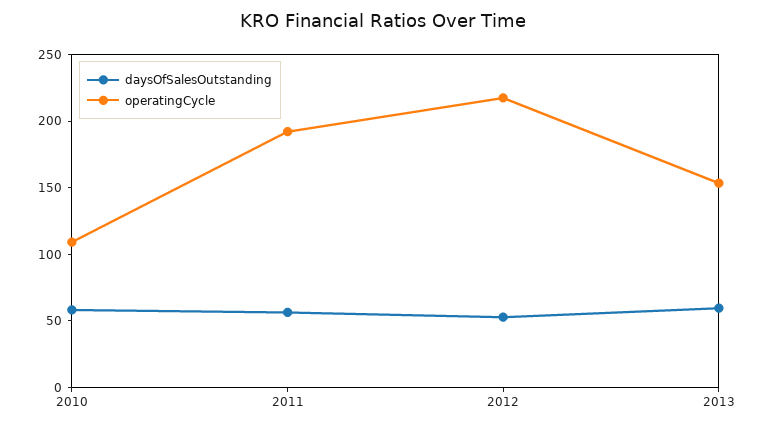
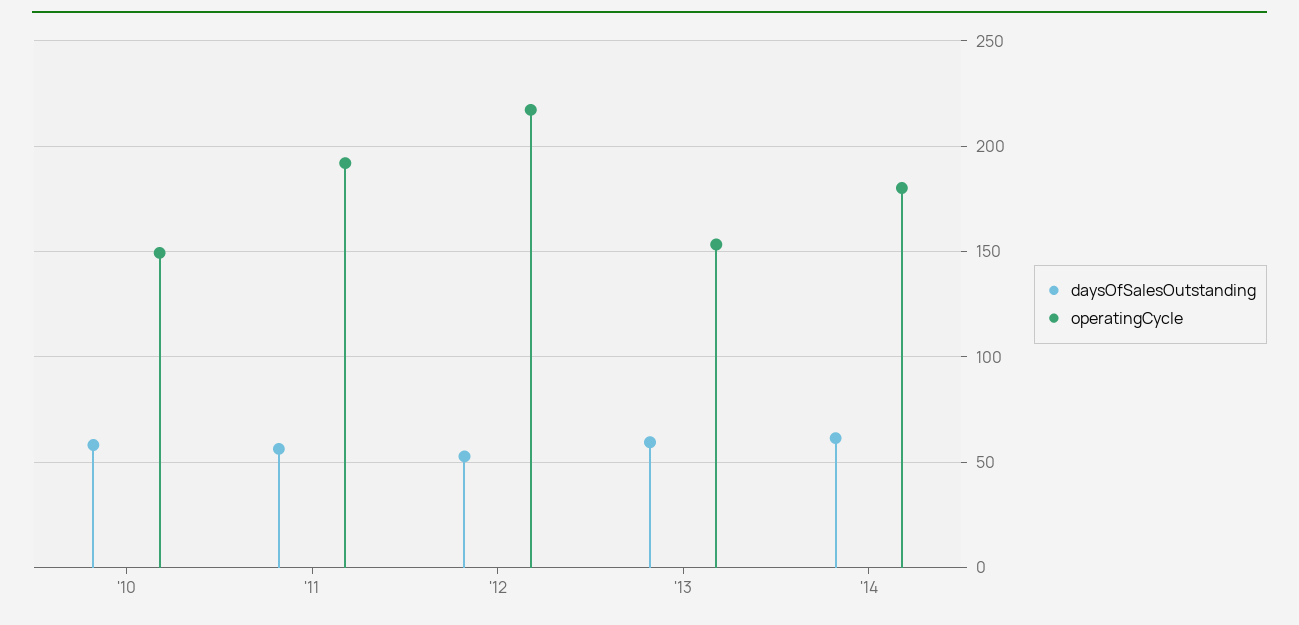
operatingCycle, 2010: 110 -> 150
daysOfSalesOutstanding, '14: none -> 60
operatingCycle, '14: none -> 180

